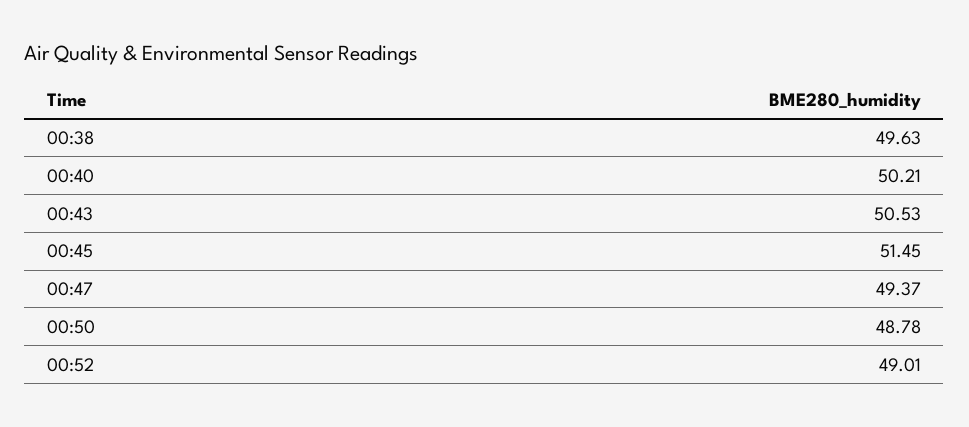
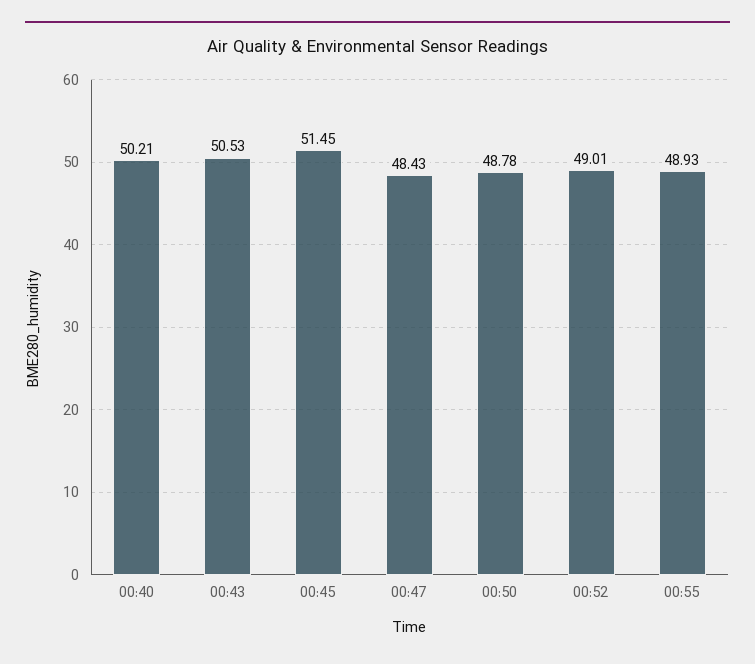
00:38: 49.63 -> none
00:47: 49.37 -> 48.43
00:55: none -> 48.93

